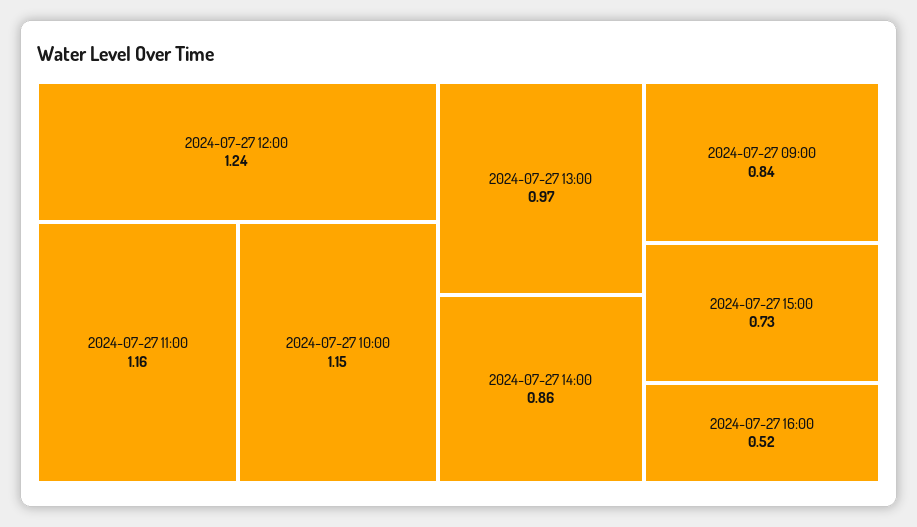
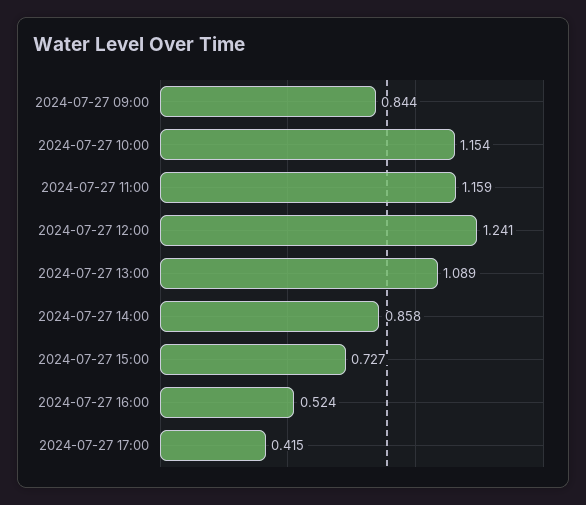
2024-07-27 13:00: 0.97 -> 1.089
2024-07-27 17:00: none -> 0.415

